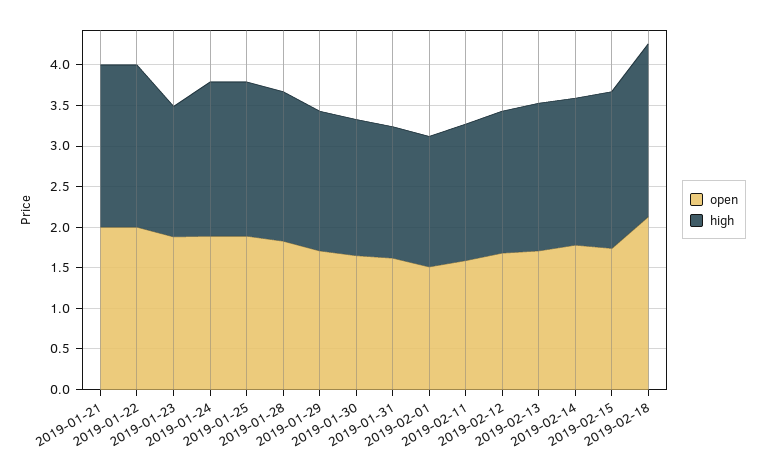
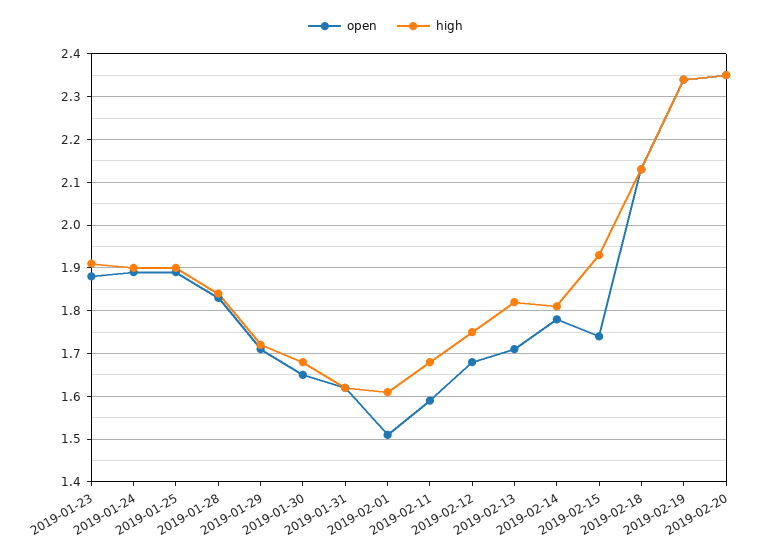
open, 2019-01-21: 2 -> none
high, 2019-01-21: 2 -> none
open, 2019-01-22: 2 -> none
high, 2019-01-22: 2 -> none
high, 2019-01-23: 1.6 -> 1.9
open, 2019-02-19: none -> 2.35
high, 2019-02-19: none -> 2.35
open, 2019-02-20: none -> 2.35
high, 2019-02-20: none -> 2.35

